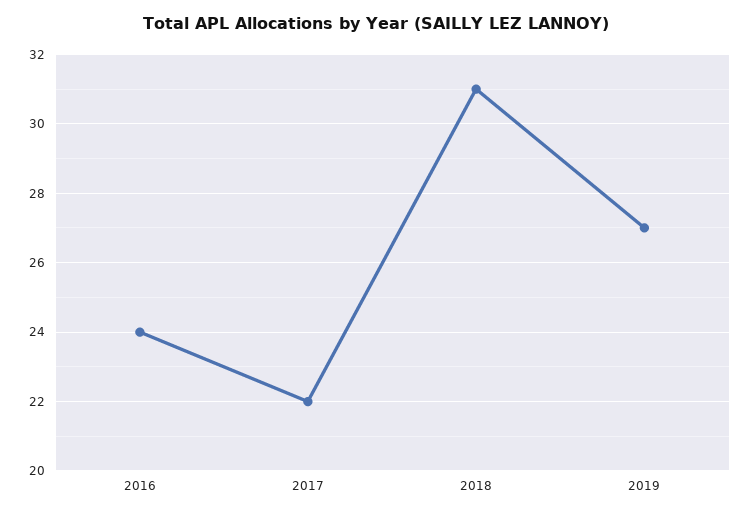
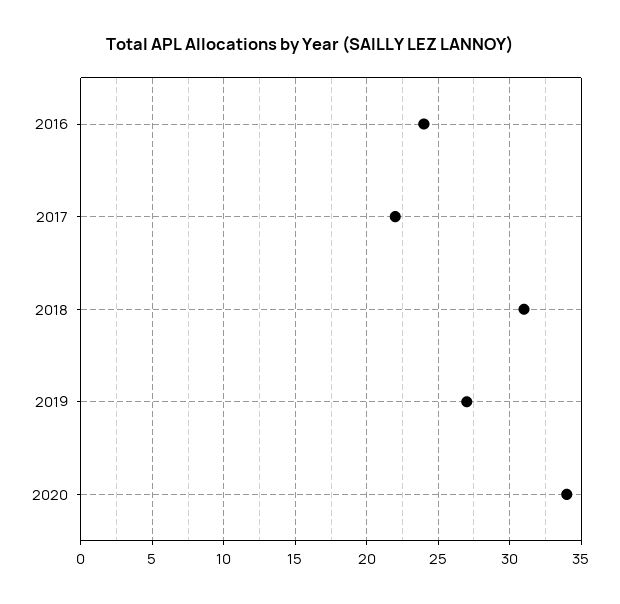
2020: none -> 34

